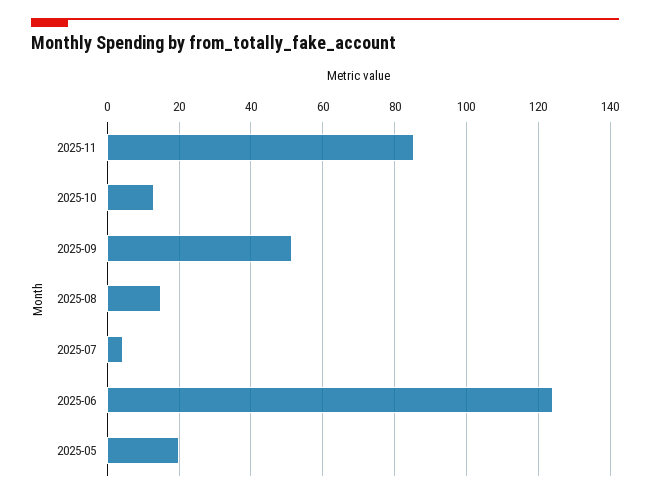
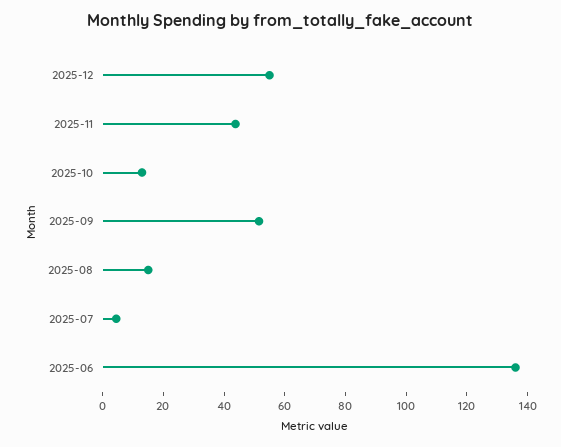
2025-11: 86 -> 45
2025-06: 124 -> 135
2025-05: 20 -> none
2025-12: none -> 55

